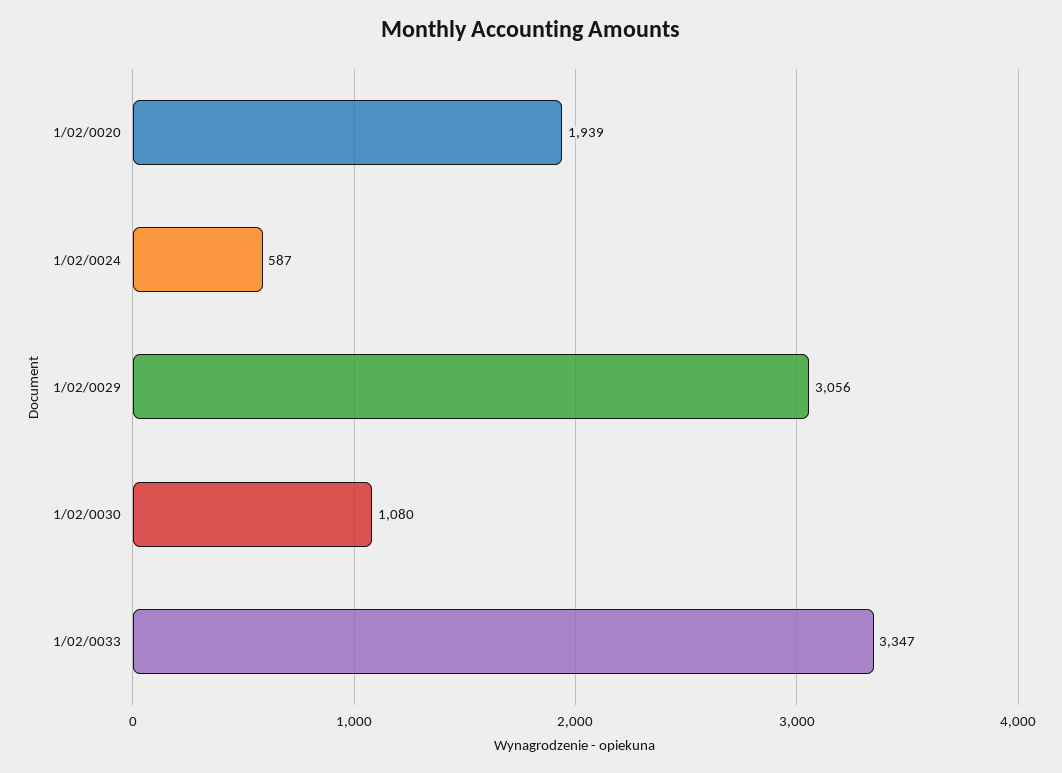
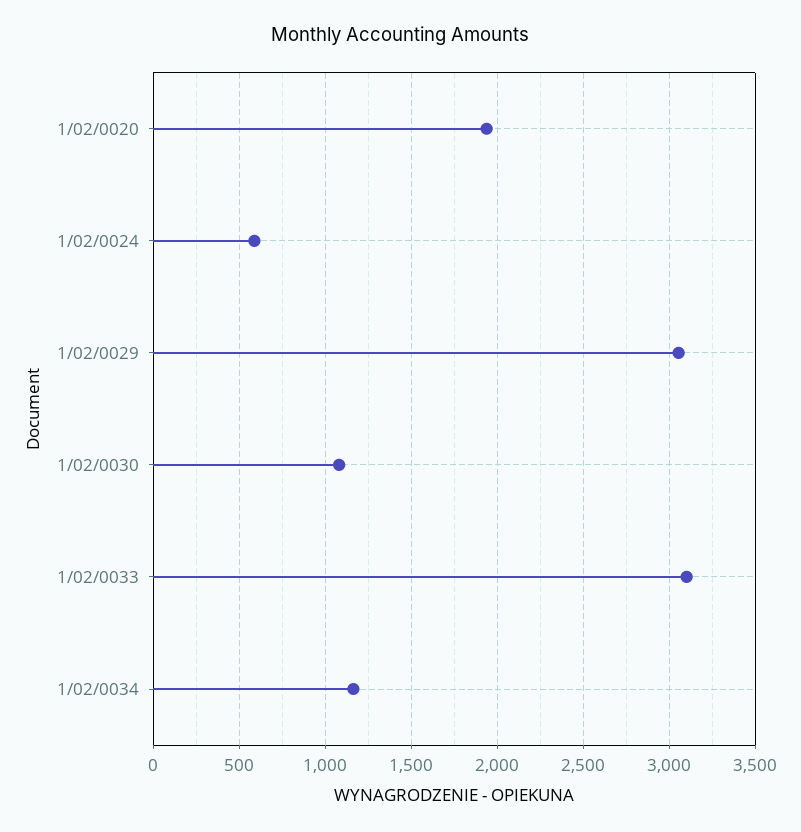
1/02/0033: 3347 -> 3100
1/02/0034: none -> 1150

